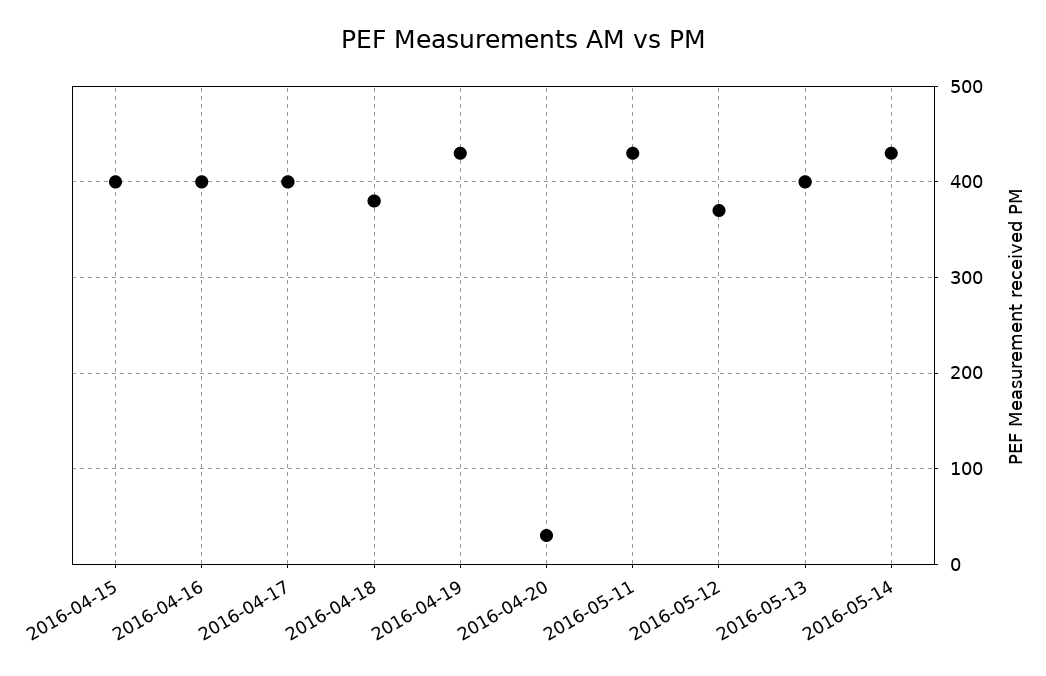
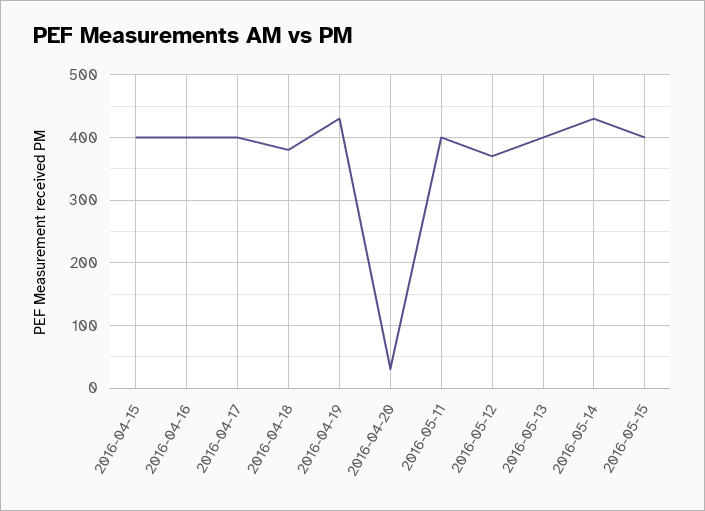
2016-05-11: 430 -> 400
2016-05-15: none -> 400

